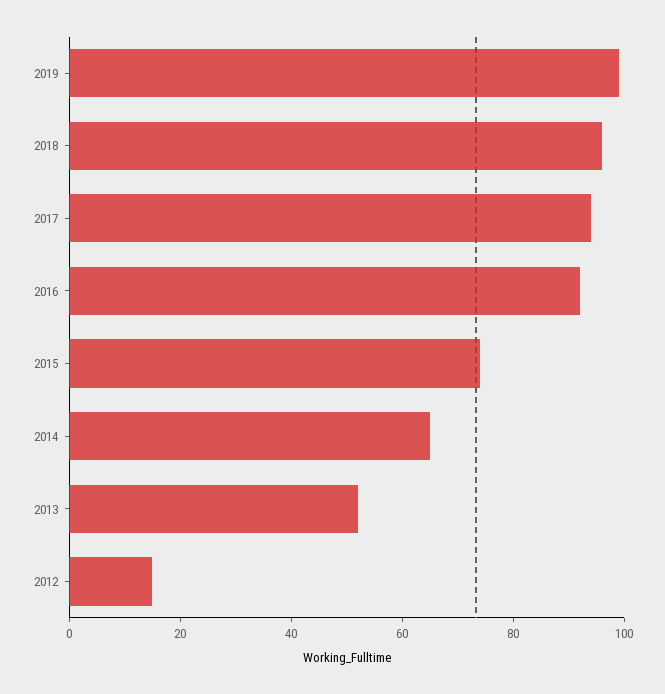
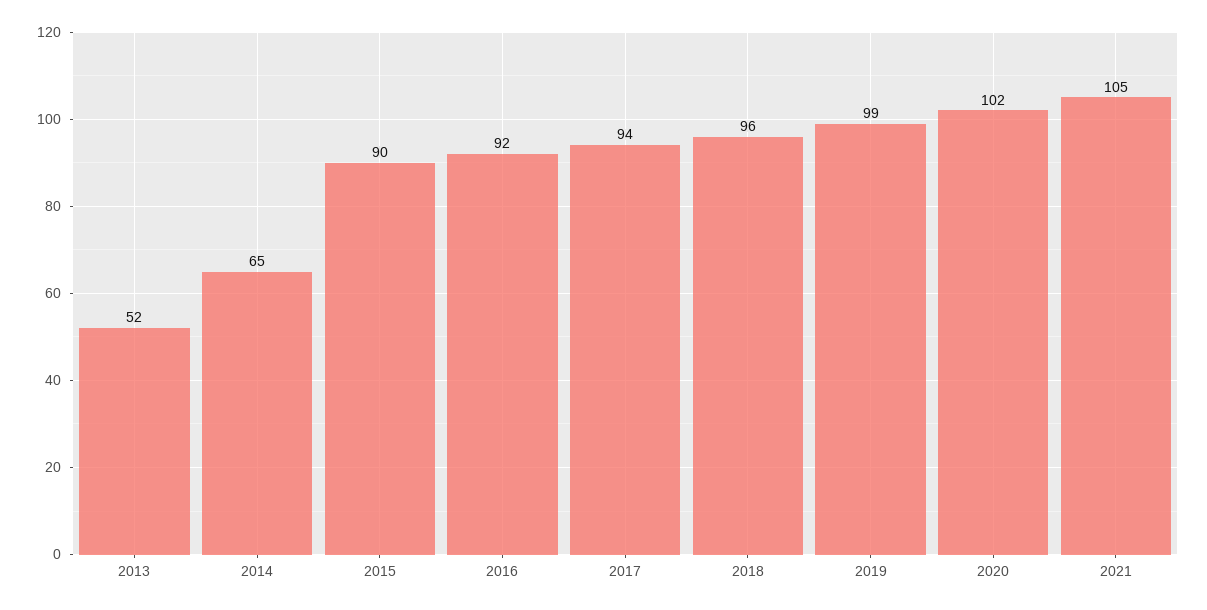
2015: 75 -> 90
2012: 15 -> none
2020: none -> 102
2021: none -> 105

